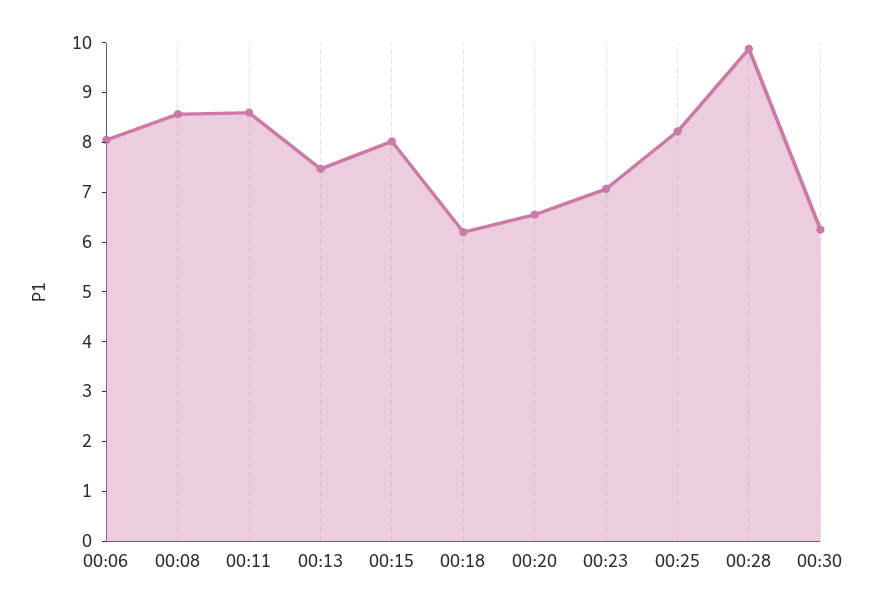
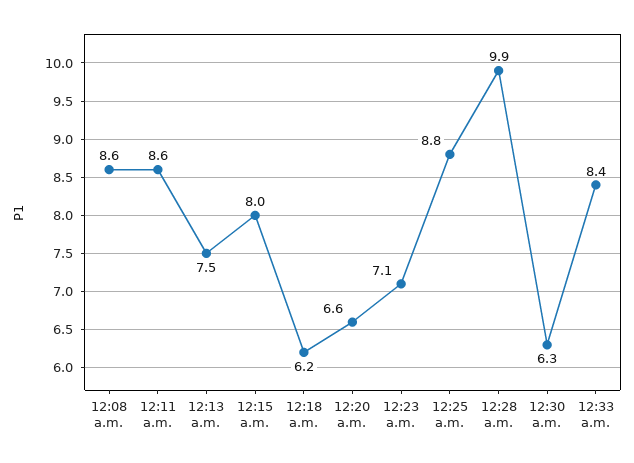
00:06: 8 -> none
00:25: 8.2 -> 8.8
12:33 a.m.: none -> 8.4

